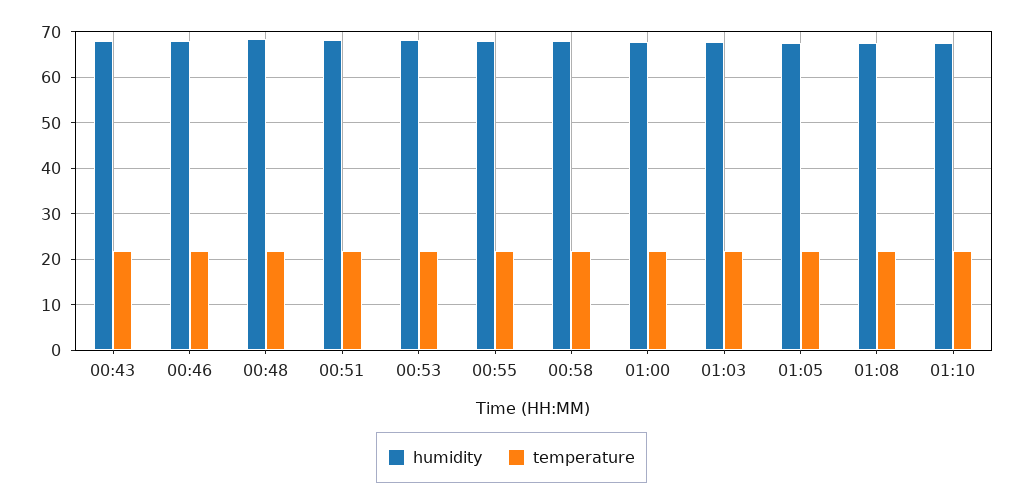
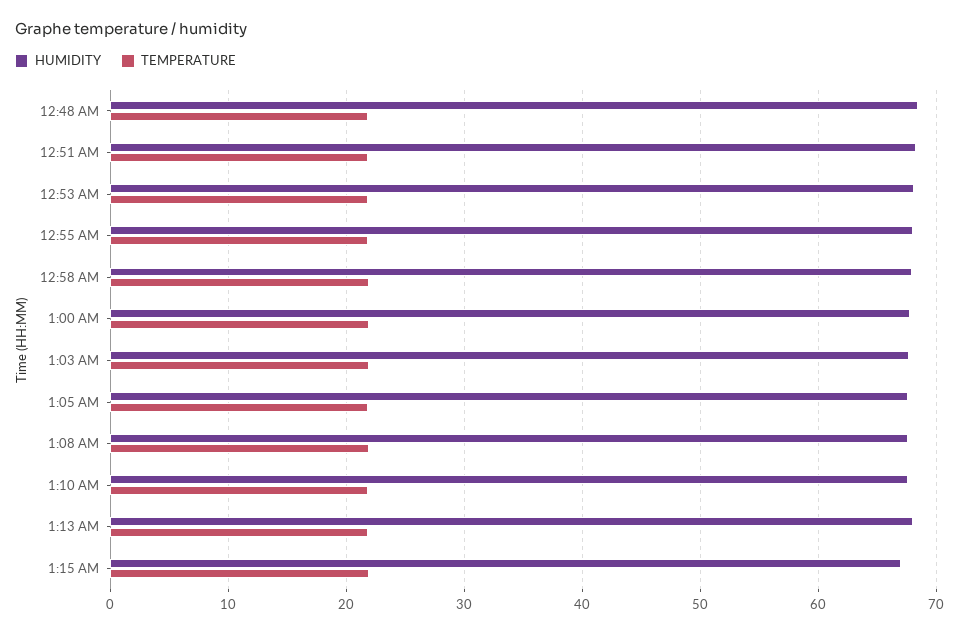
humidity, 00:43: 68 -> none
temperature, 00:43: 22 -> none
humidity, 00:46: 68 -> none
temperature, 00:46: 22 -> none
humidity, 1:13 AM: none -> 68
temperature, 1:13 AM: none -> 22
humidity, 1:15 AM: none -> 67
temperature, 1:15 AM: none -> 22

